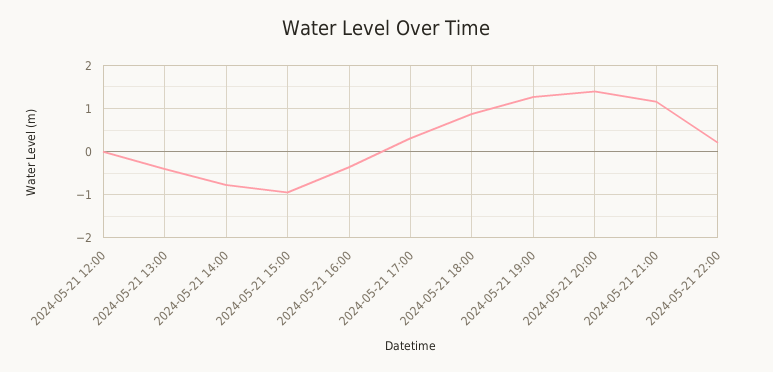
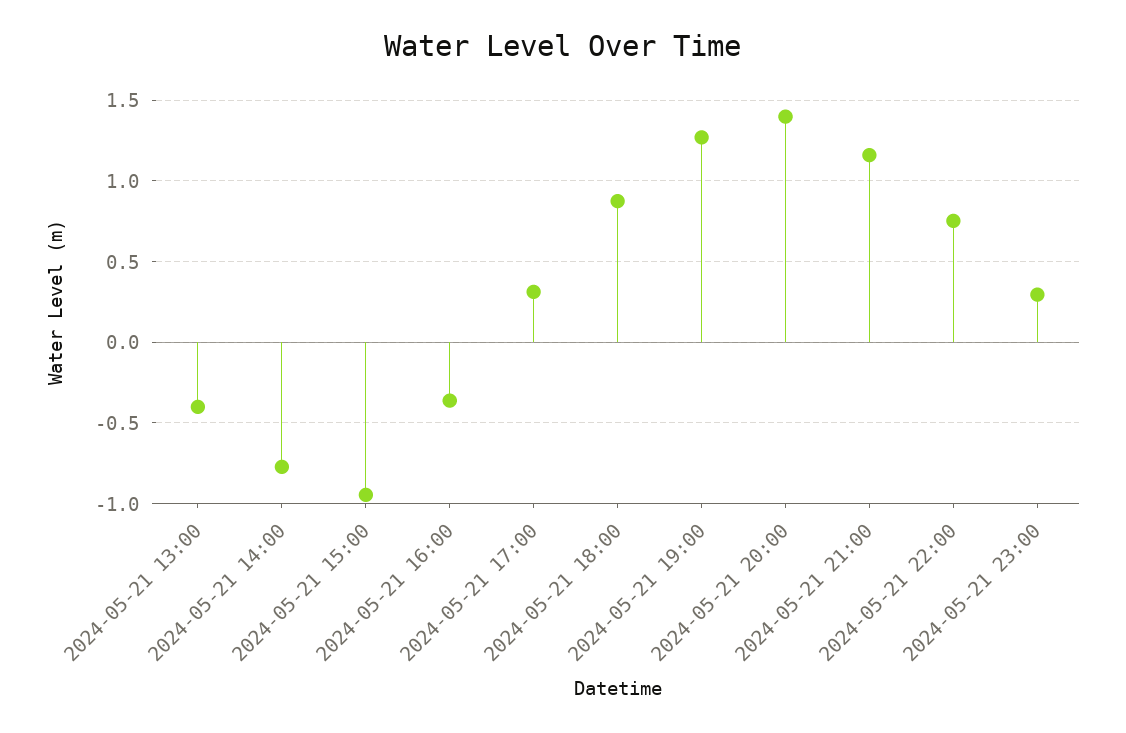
2024-05-21 12:00: 0 -> none
2024-05-21 22:00: 0.2 -> 0.75
2024-05-21 23:00: none -> 0.3

